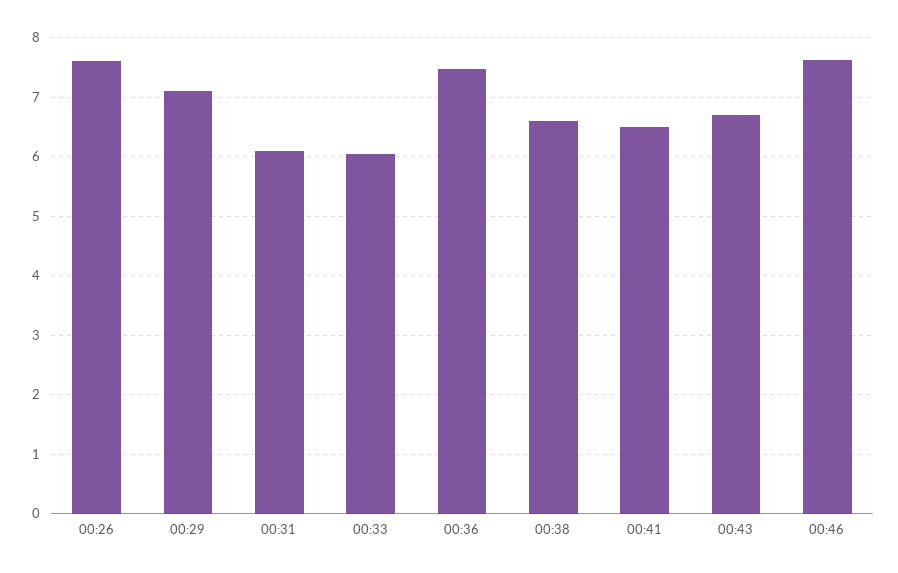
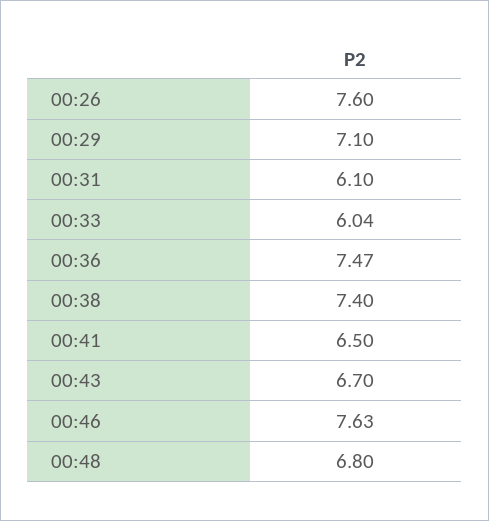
00:38: 6.6 -> 7.4
00:48: none -> 6.8

